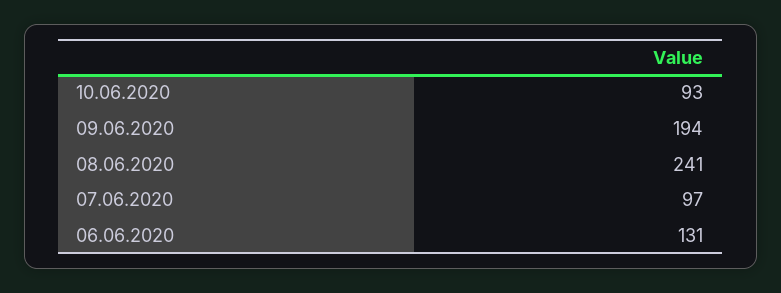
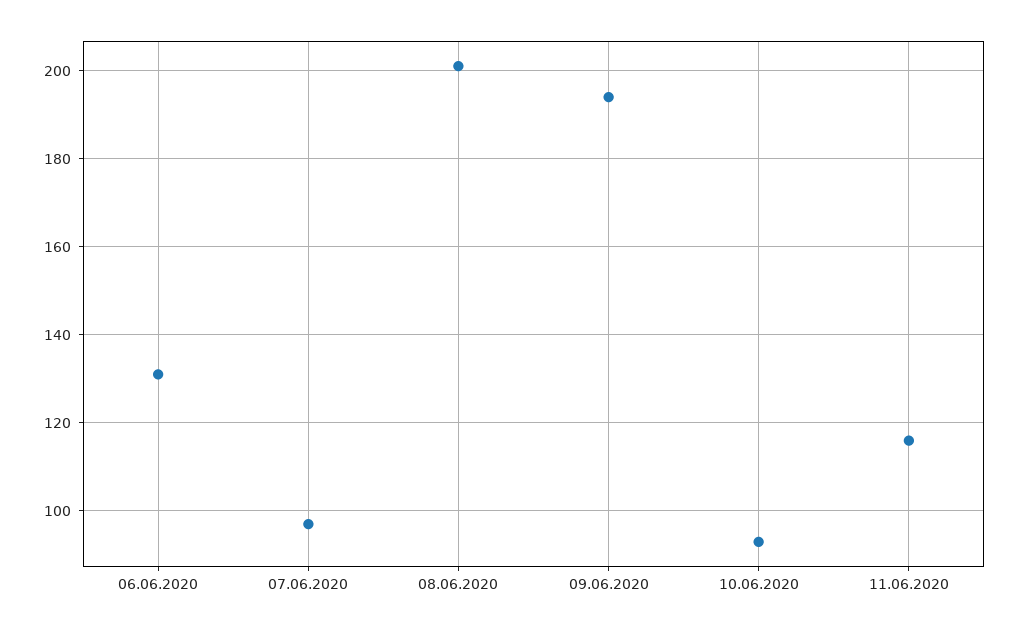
08.06.2020: 241 -> 200
11.06.2020: none -> 115

